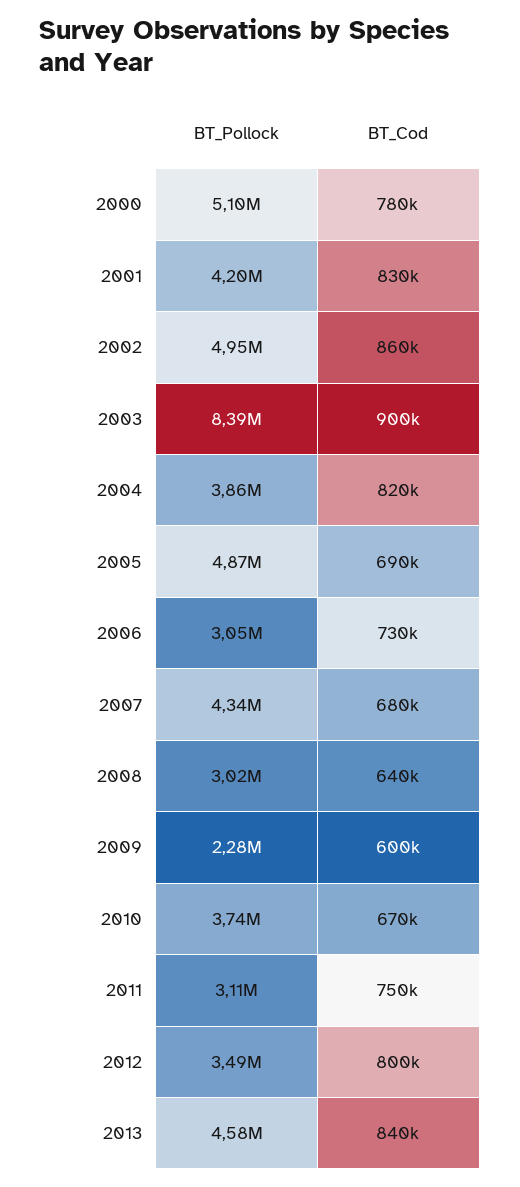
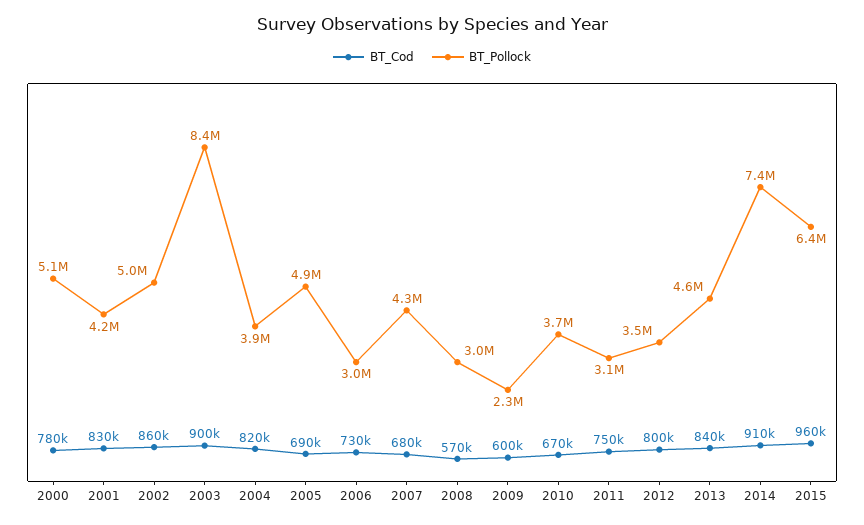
BT_Cod, 2008: 640000 -> 570000
BT_Cod, 2014: none -> 910000
BT_Pollock, 2014: none -> 7400000
BT_Cod, 2015: none -> 960000
BT_Pollock, 2015: none -> 6400000

